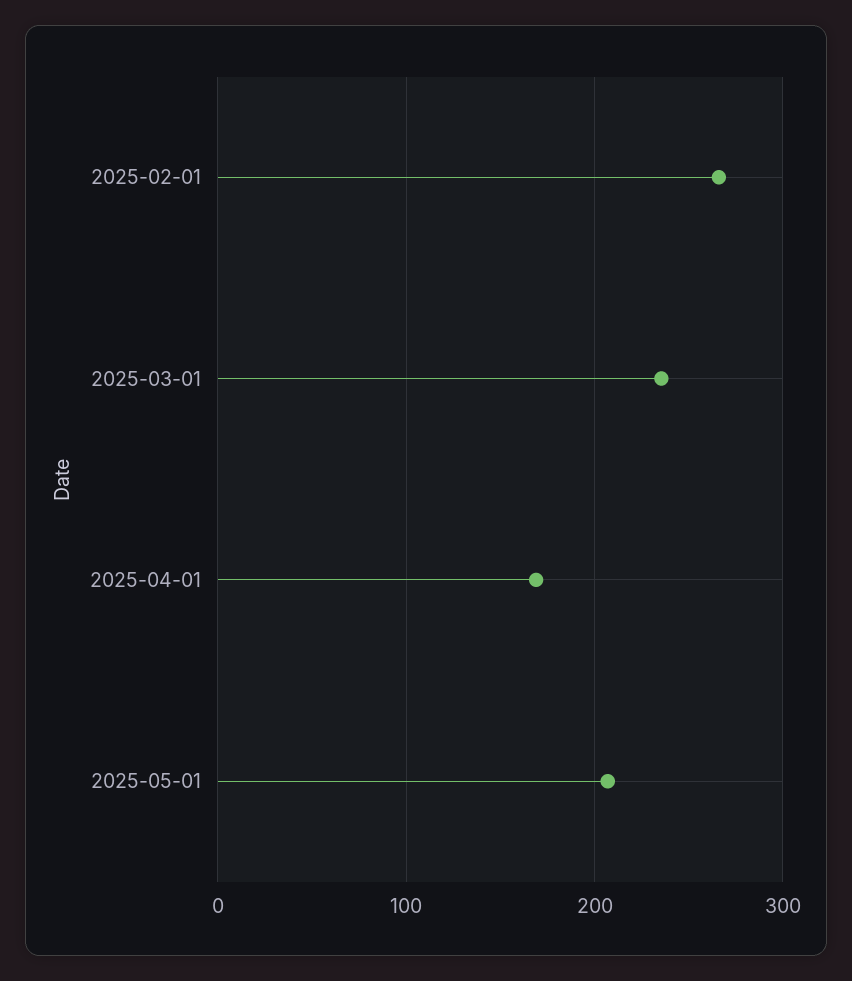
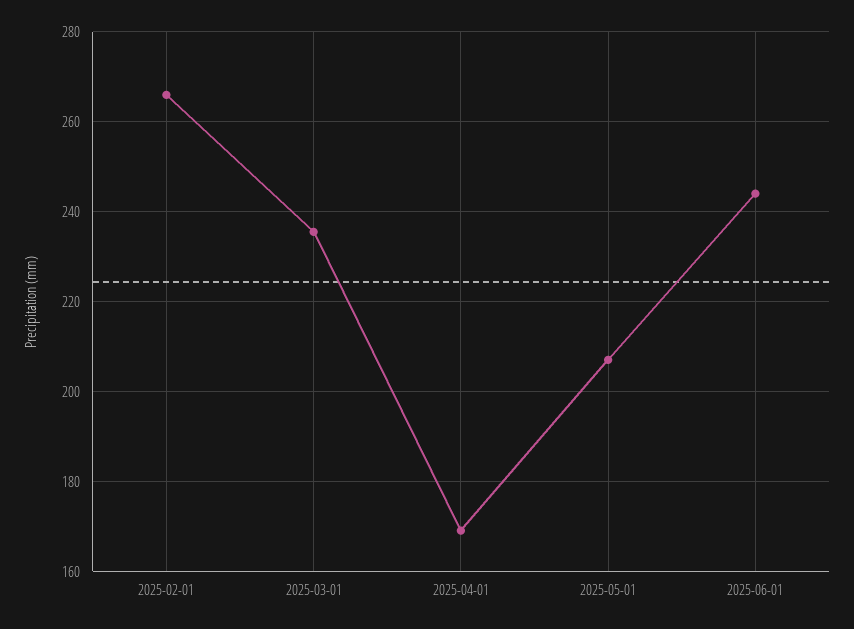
2025-06-01: none -> 244

